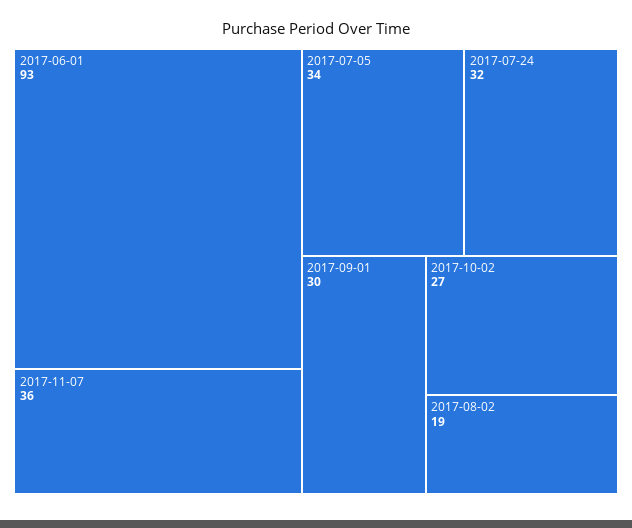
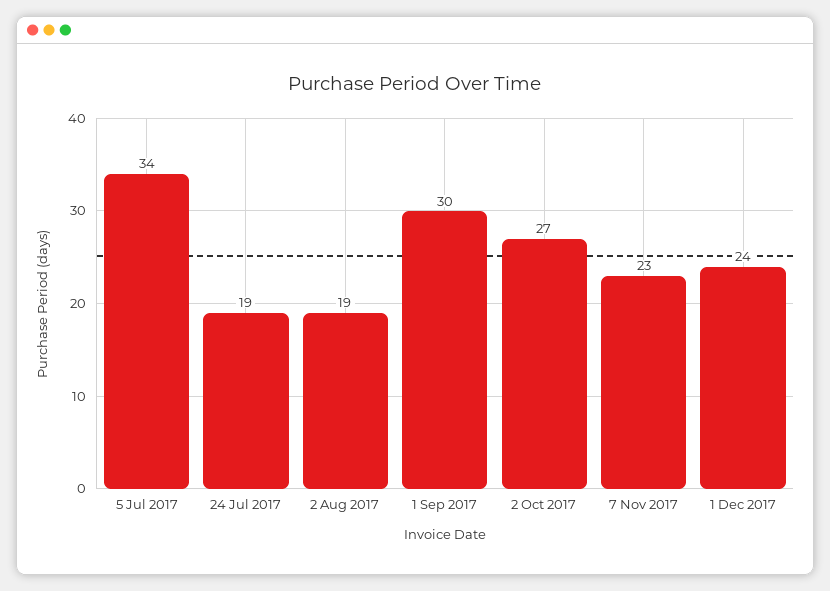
2017-06-01: 93 -> none
2017-11-07: 36 -> 23
2017-07-24: 32 -> 19
1 Dec 2017: none -> 24

